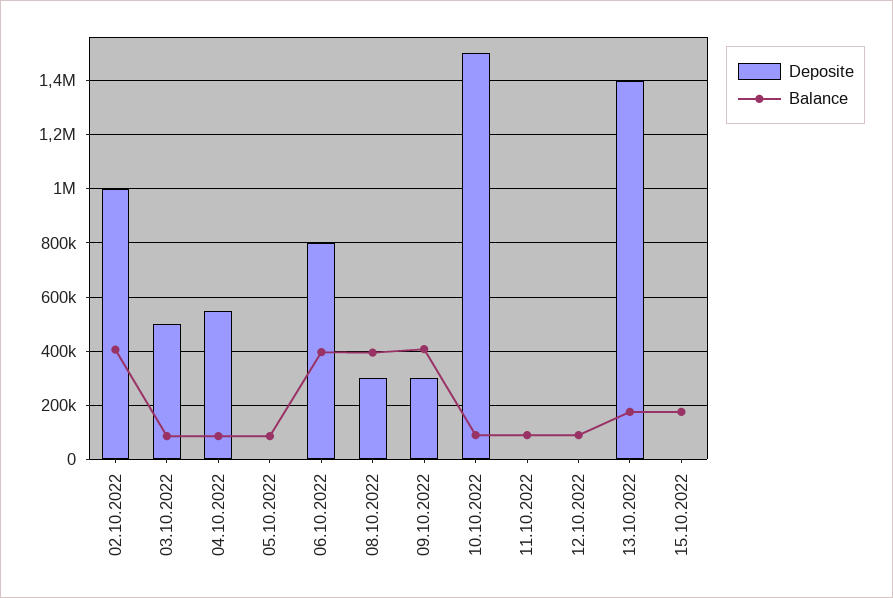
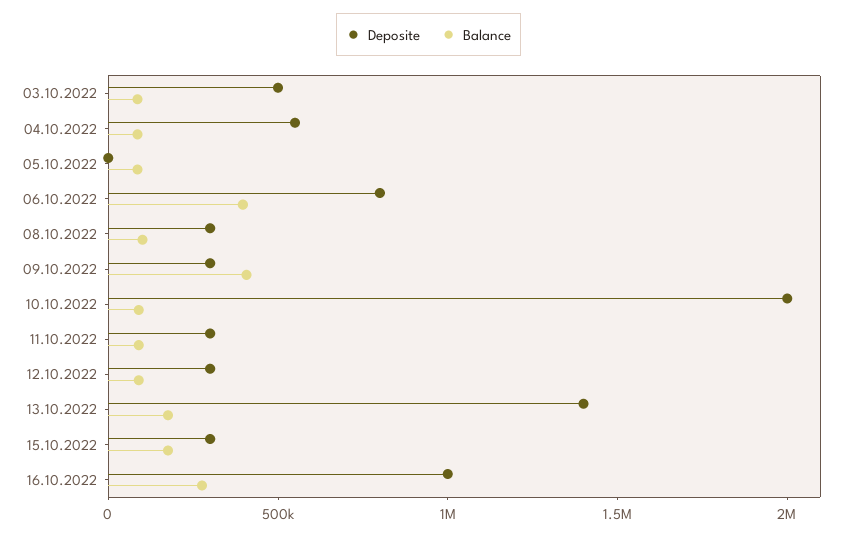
Deposite, 02.10.2022: 1000000 -> none
Balance, 02.10.2022: 400000 -> none
Balance, 08.10.2022: 400000 -> 100000
Deposite, 10.10.2022: 1500000 -> 2000000
Deposite, 11.10.2022: 0 -> 300000
Deposite, 12.10.2022: 0 -> 300000
Deposite, 15.10.2022: 0 -> 300000
Deposite, 16.10.2022: none -> 1000000
Balance, 16.10.2022: none -> 300000

